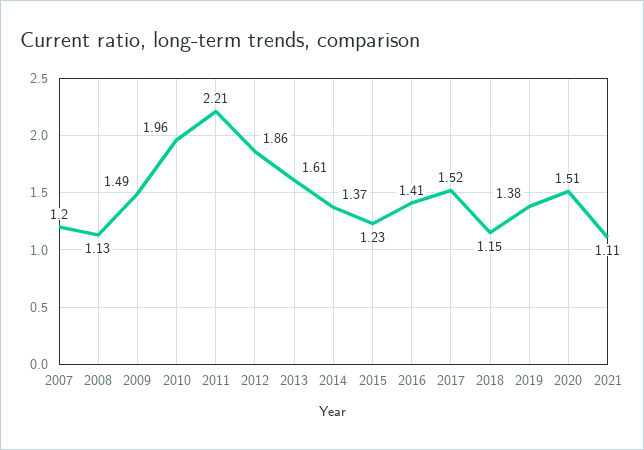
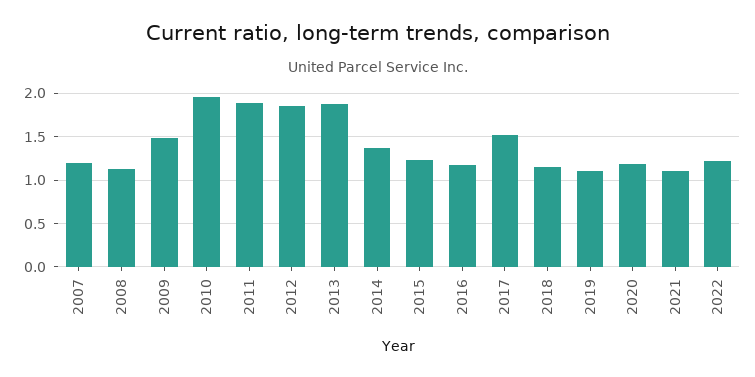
2011: 2.21 -> 1.9
2013: 1.61 -> 1.9
2016: 1.41 -> 1.2
2019: 1.38 -> 1.1
2020: 1.51 -> 1.2
2022: none -> 1.2

